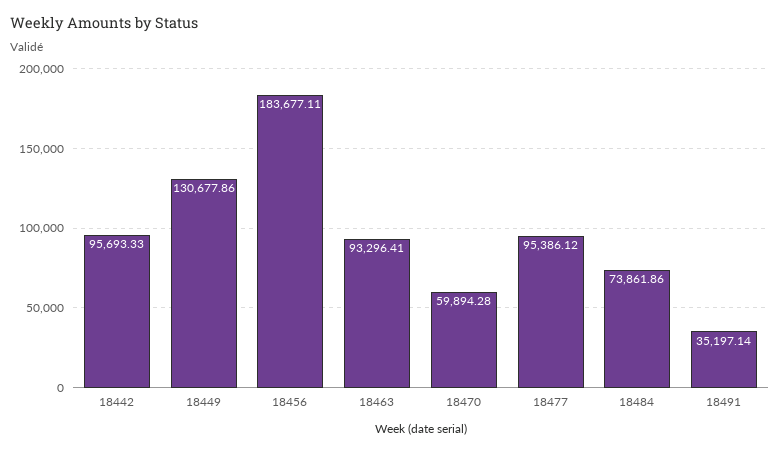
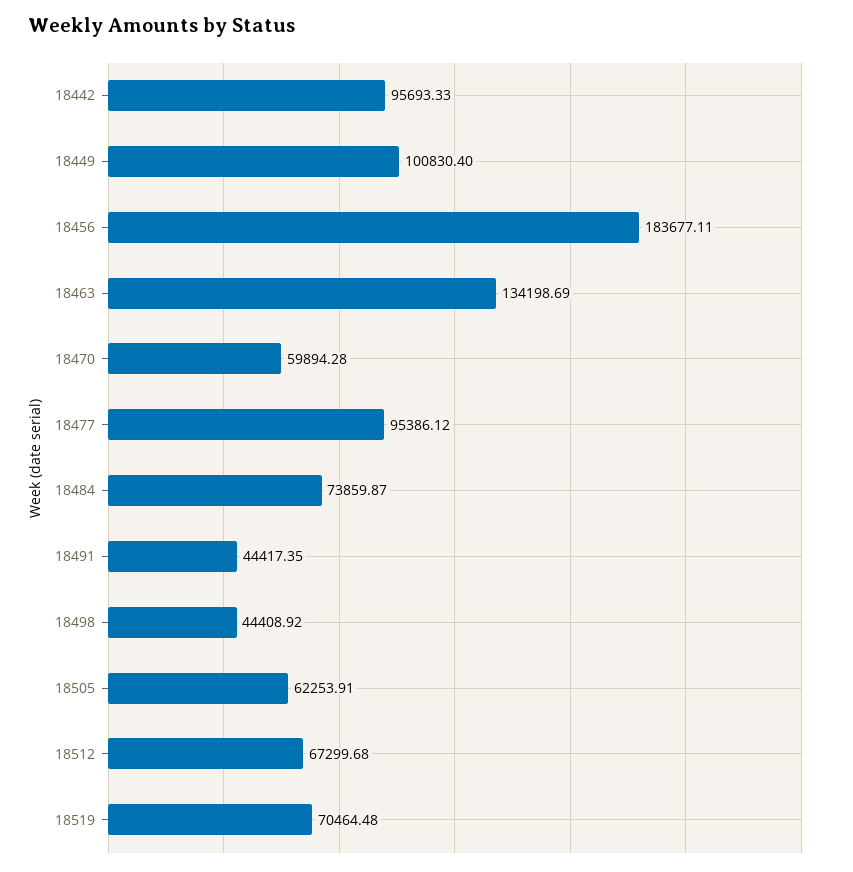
18449: 130677.86 -> 100830.4
18463: 93296.41 -> 134198.69
18484: 73861.86 -> 73859.87
18491: 35197.14 -> 44417.35
18498: none -> 44408.92
18505: none -> 62253.91
18512: none -> 67299.68
18519: none -> 70464.48

